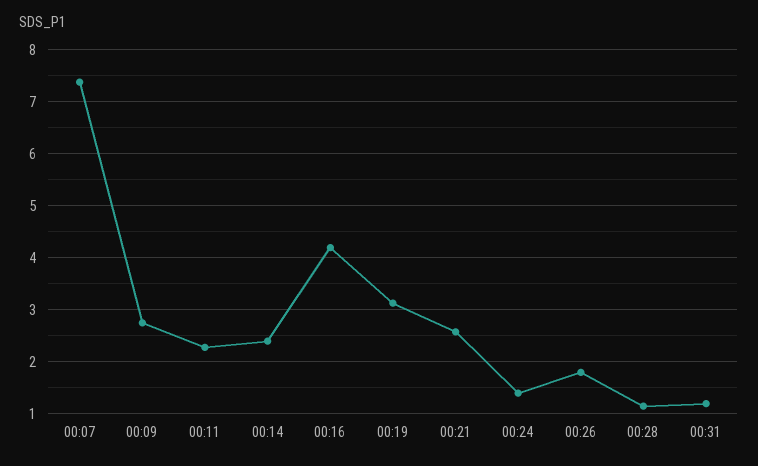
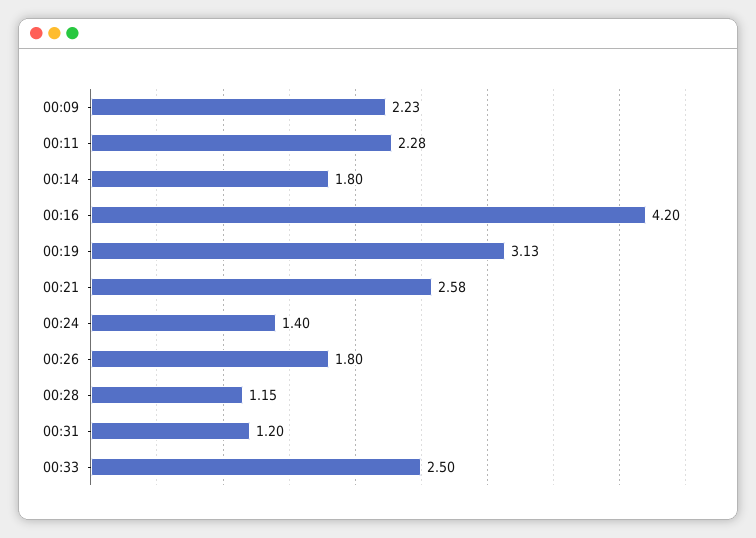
00:07: 7.4 -> none
00:09: 2.8 -> 2.23
00:14: 2.4 -> 1.8
00:33: none -> 2.5

